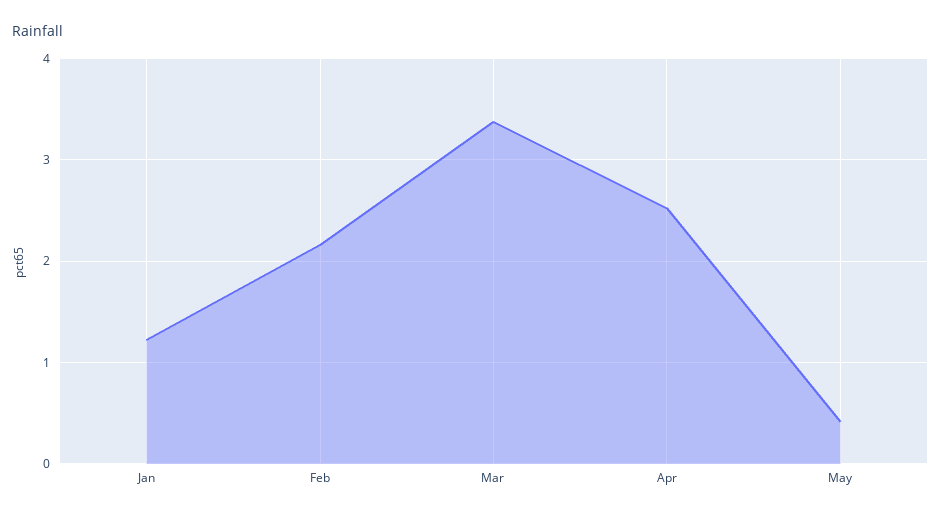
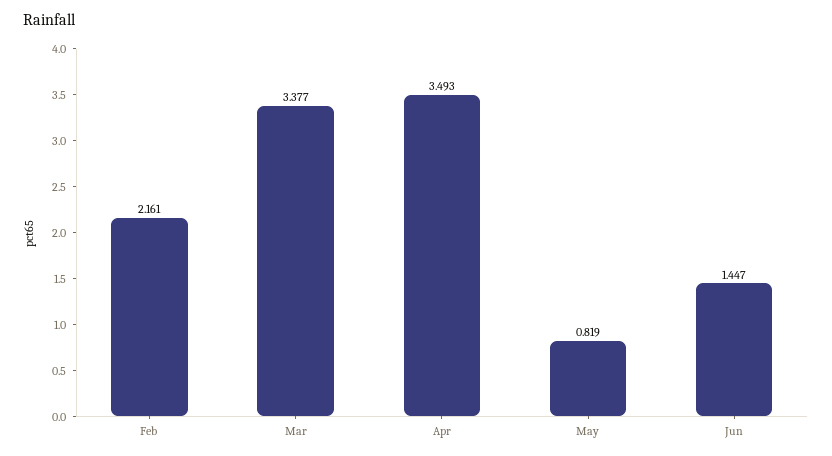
Jan: 1.2 -> none
Apr: 2.5 -> 3.493
May: 0.4 -> 0.819
Jun: none -> 1.447

